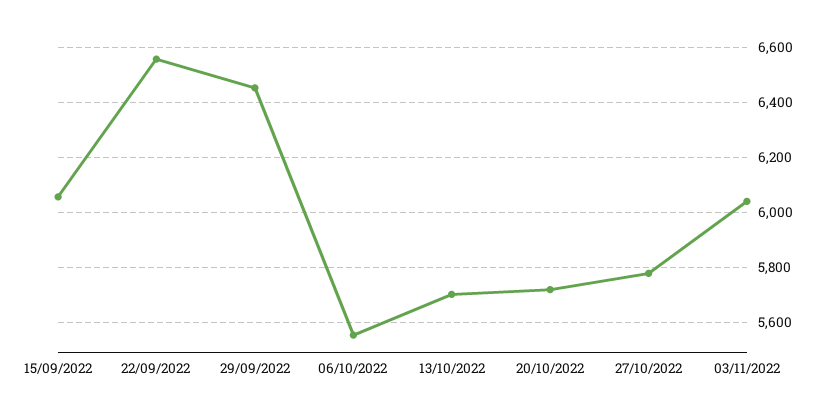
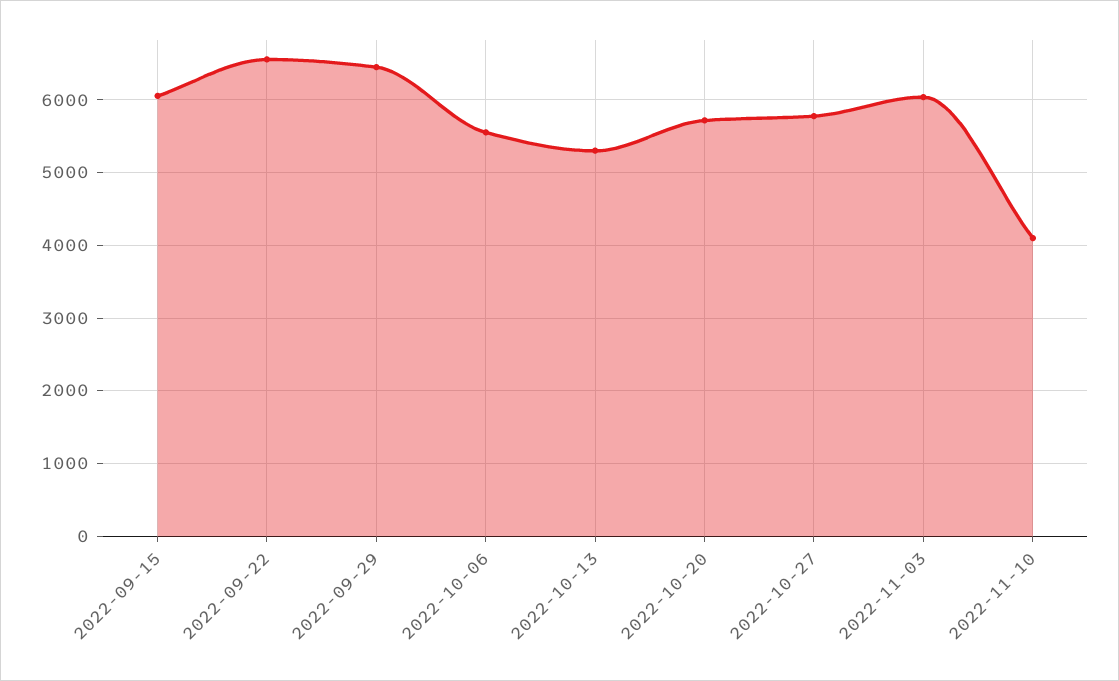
13/10/2022: 5700 -> 5300
2022-11-10: none -> 4100

